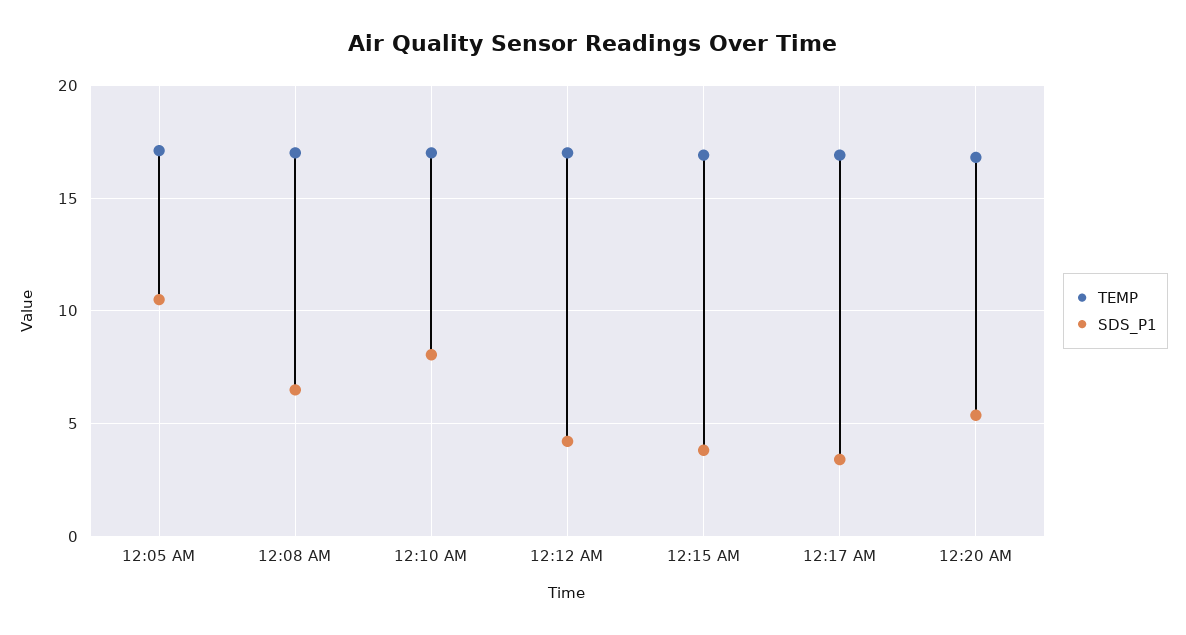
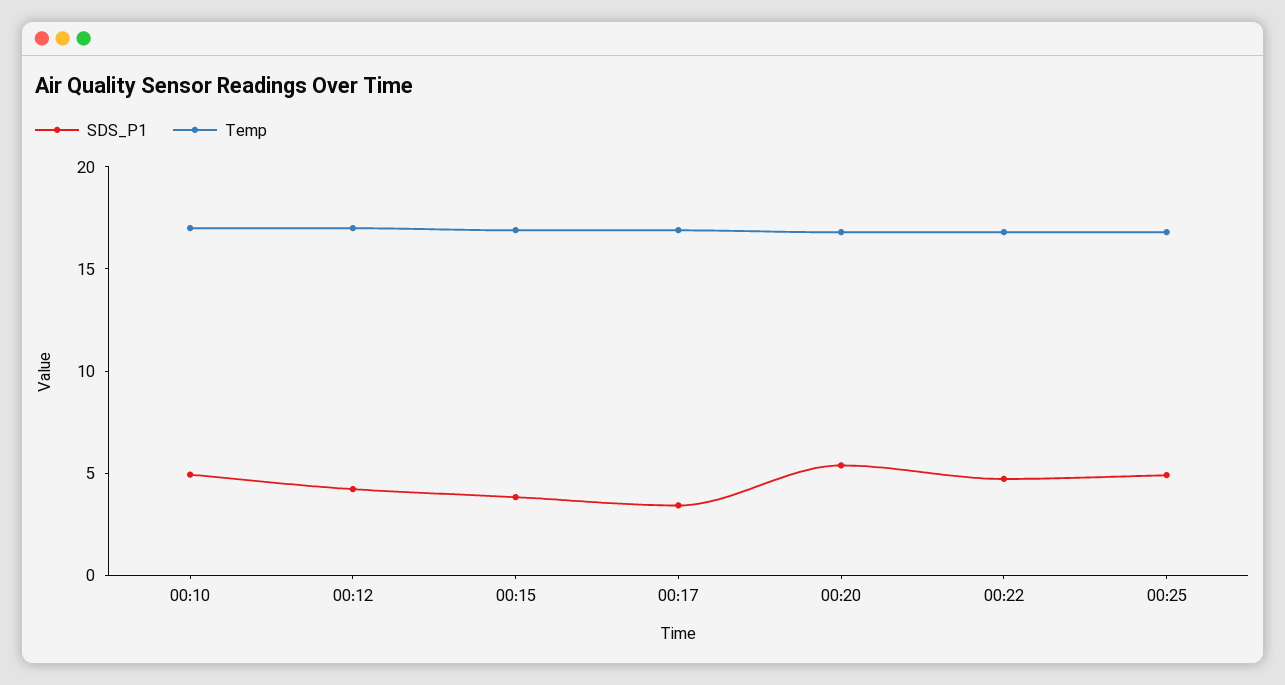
TEMP, 12:05 AM: 17 -> none
SDS_P1, 12:05 AM: 10.5 -> none
TEMP, 12:08 AM: 17 -> none
SDS_P1, 12:08 AM: 6.5 -> none
SDS_P1, 12:10 AM: 8 -> 5
SDS_P1, 00:22: none -> 5
TEMP, 00:22: none -> 17
SDS_P1, 00:25: none -> 5
TEMP, 00:25: none -> 17

